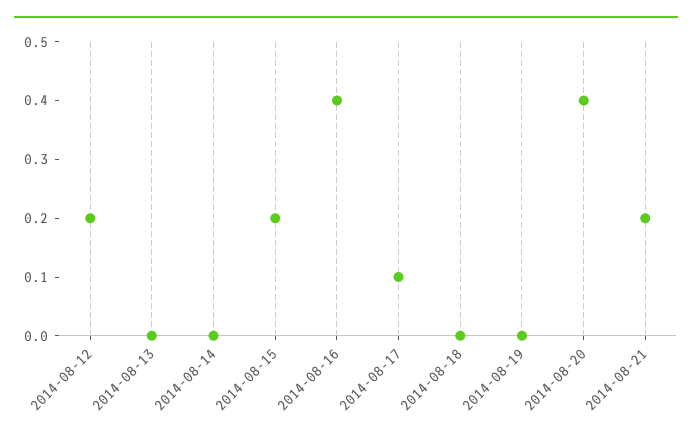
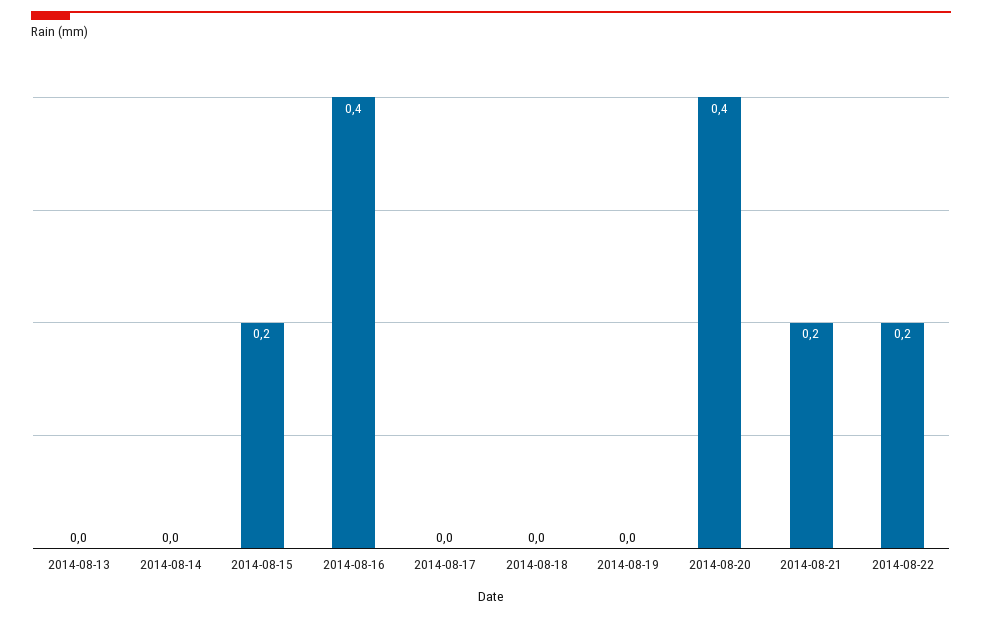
2014-08-12: 0.2 -> none
2014-08-17: 0.1 -> 0
2014-08-22: none -> 0.2

